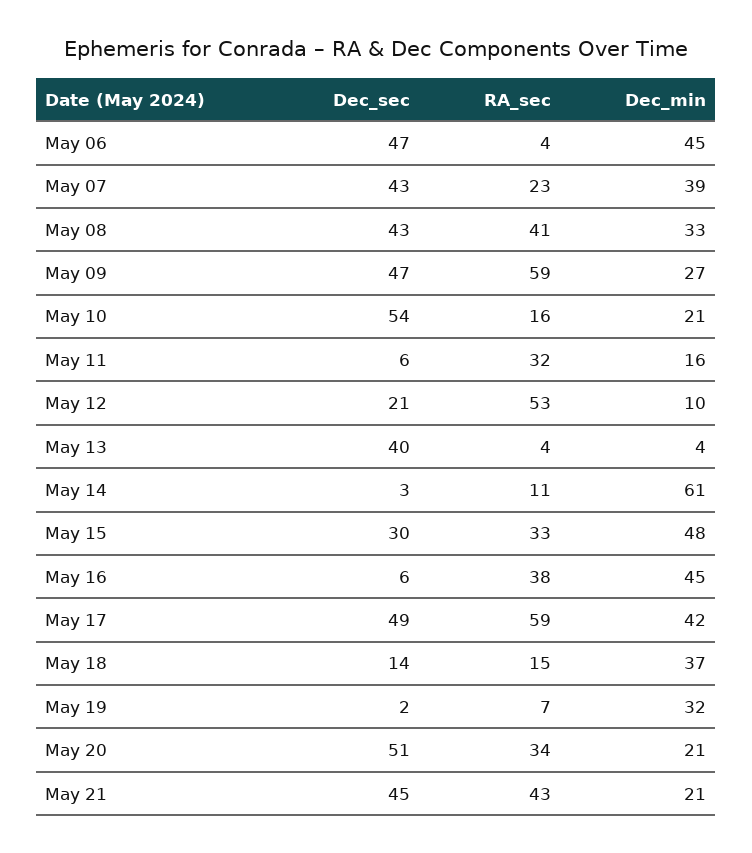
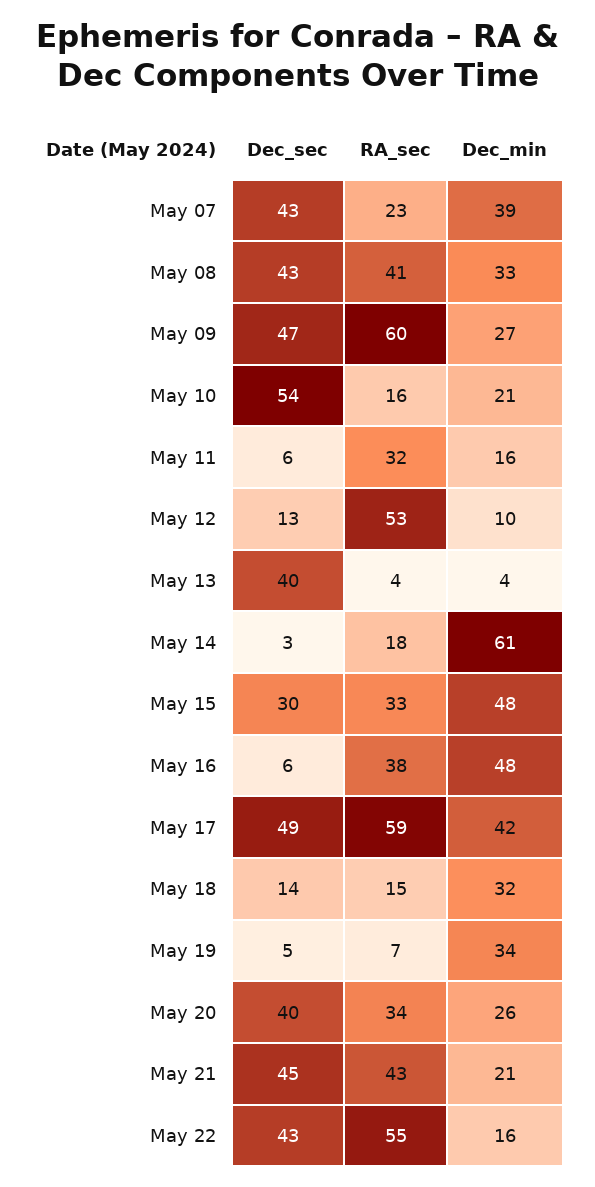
Dec_sec, May 06: 47 -> none
RA_sec, May 06: 4 -> none
Dec_min, May 06: 45 -> none
RA_sec, May 09: 59 -> 60
Dec_sec, May 12: 21 -> 13
RA_sec, May 14: 11 -> 18
Dec_min, May 16: 45 -> 48
Dec_min, May 18: 37 -> 32
Dec_sec, May 19: 2 -> 5
Dec_min, May 19: 32 -> 34
Dec_sec, May 20: 51 -> 40
Dec_min, May 20: 21 -> 26
Dec_sec, May 22: none -> 43
RA_sec, May 22: none -> 55
Dec_min, May 22: none -> 16

